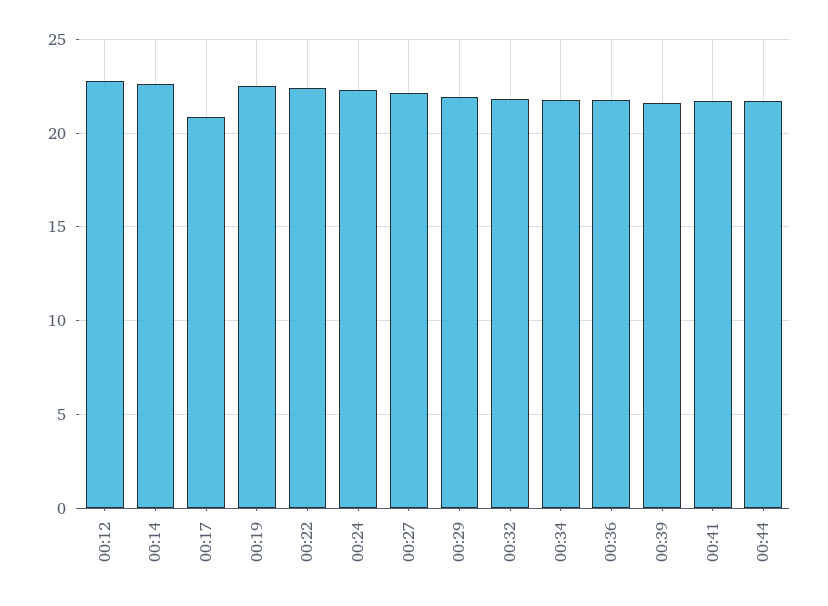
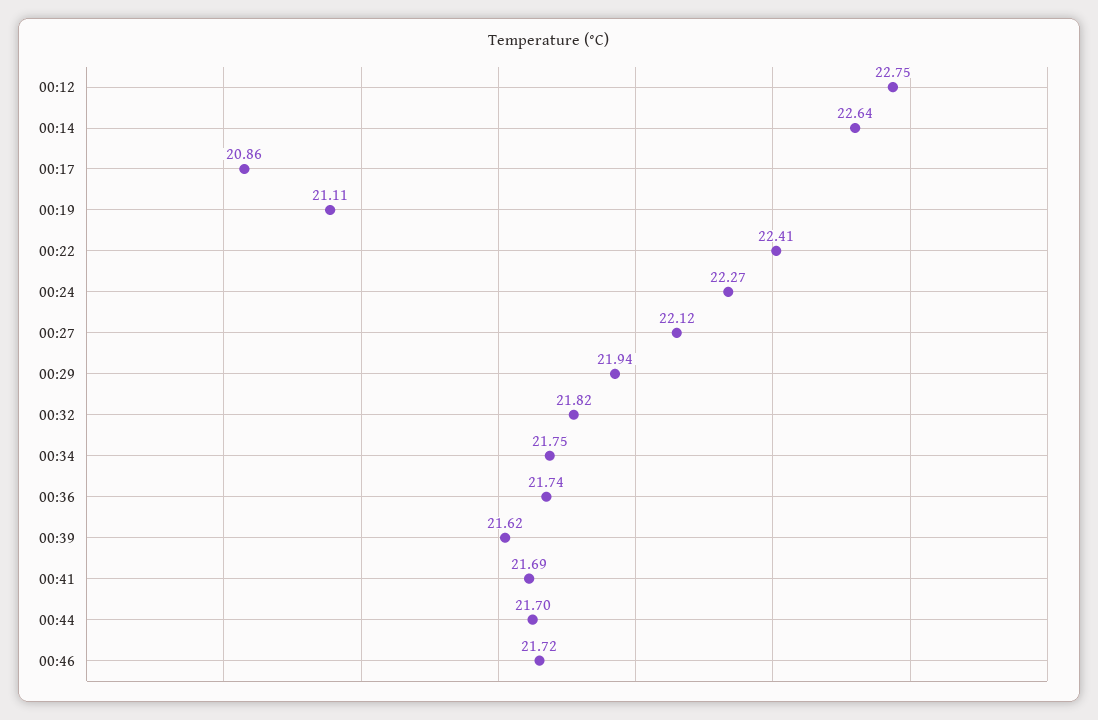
00:19: 22.5 -> 21.11
00:46: none -> 21.72

